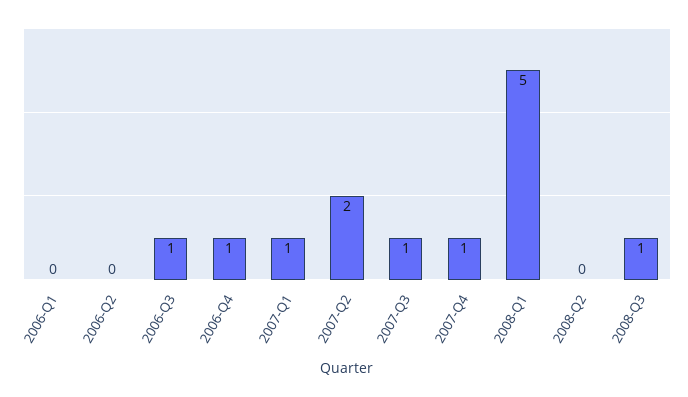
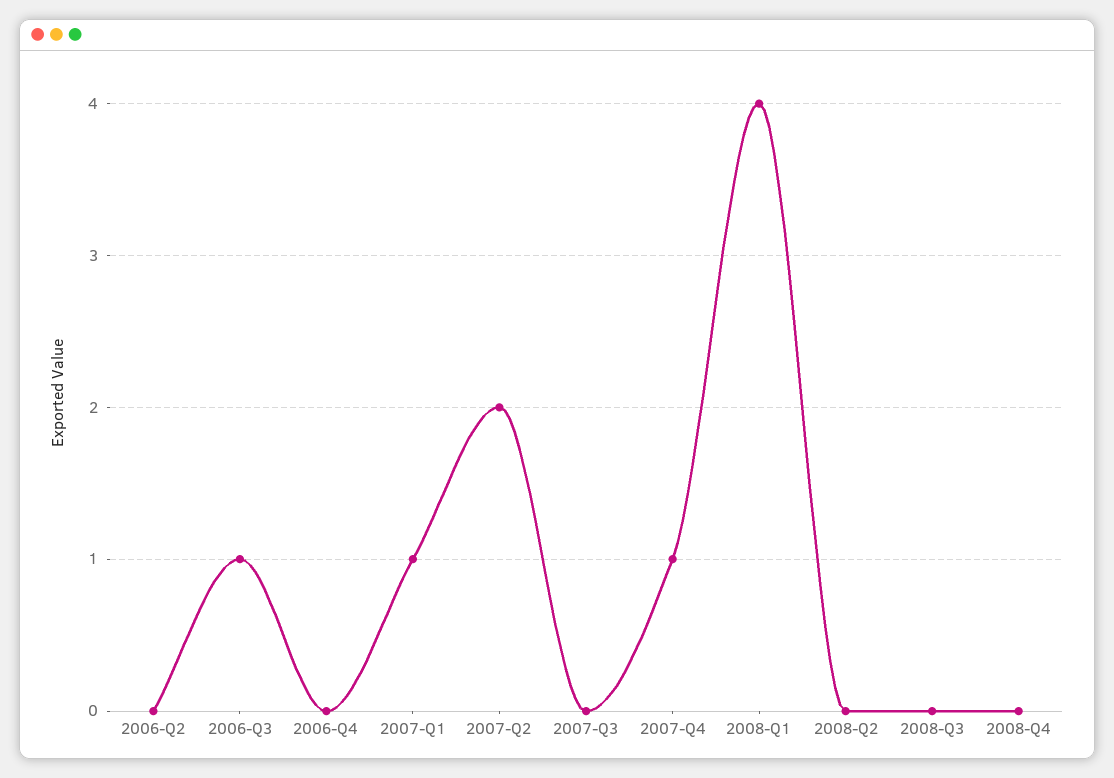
2006-Q1: 0 -> none
2006-Q4: 1 -> 0
2007-Q3: 1 -> 0
2008-Q1: 5 -> 4
2008-Q3: 1 -> 0
2008-Q4: none -> 0

